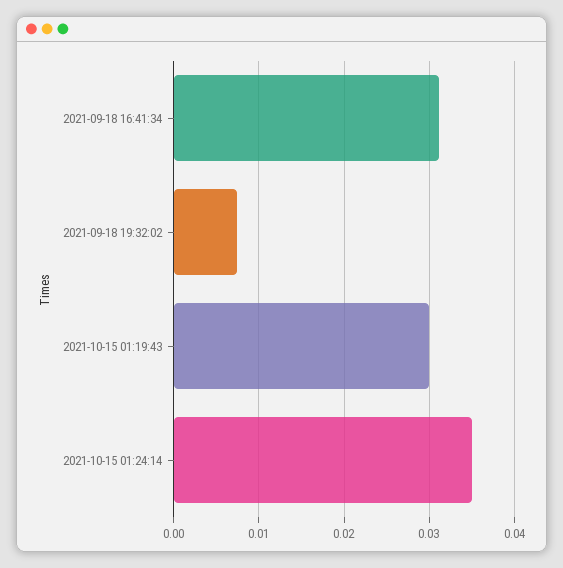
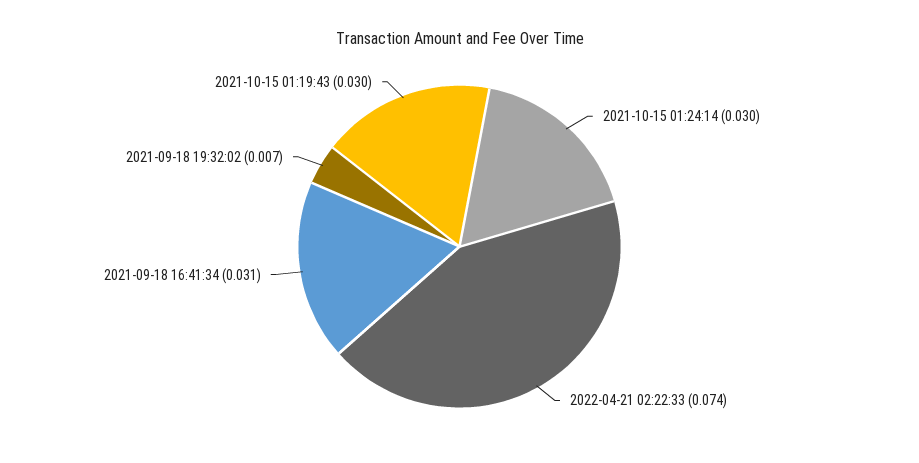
2021-10-15 01:24:14: 0.035 -> 0.03
2022-04-21 02:22:33: none -> 0.074

